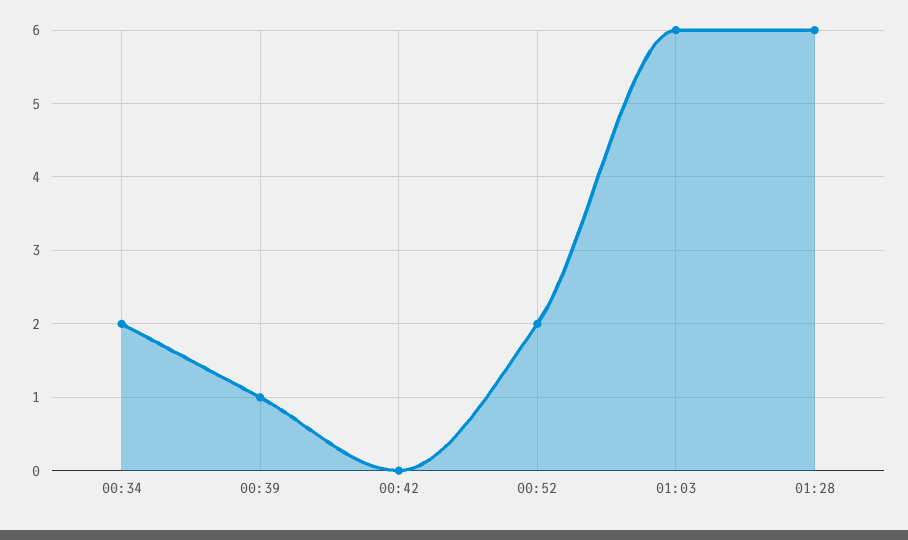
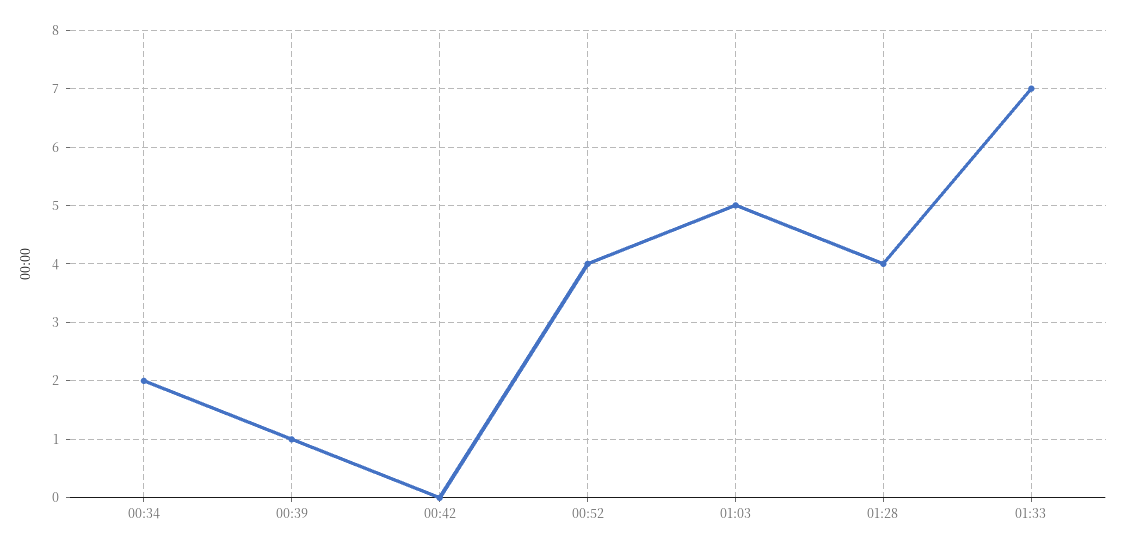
00:52: 2 -> 4
01:03: 6 -> 5
01:28: 6 -> 4
01:33: none -> 7

